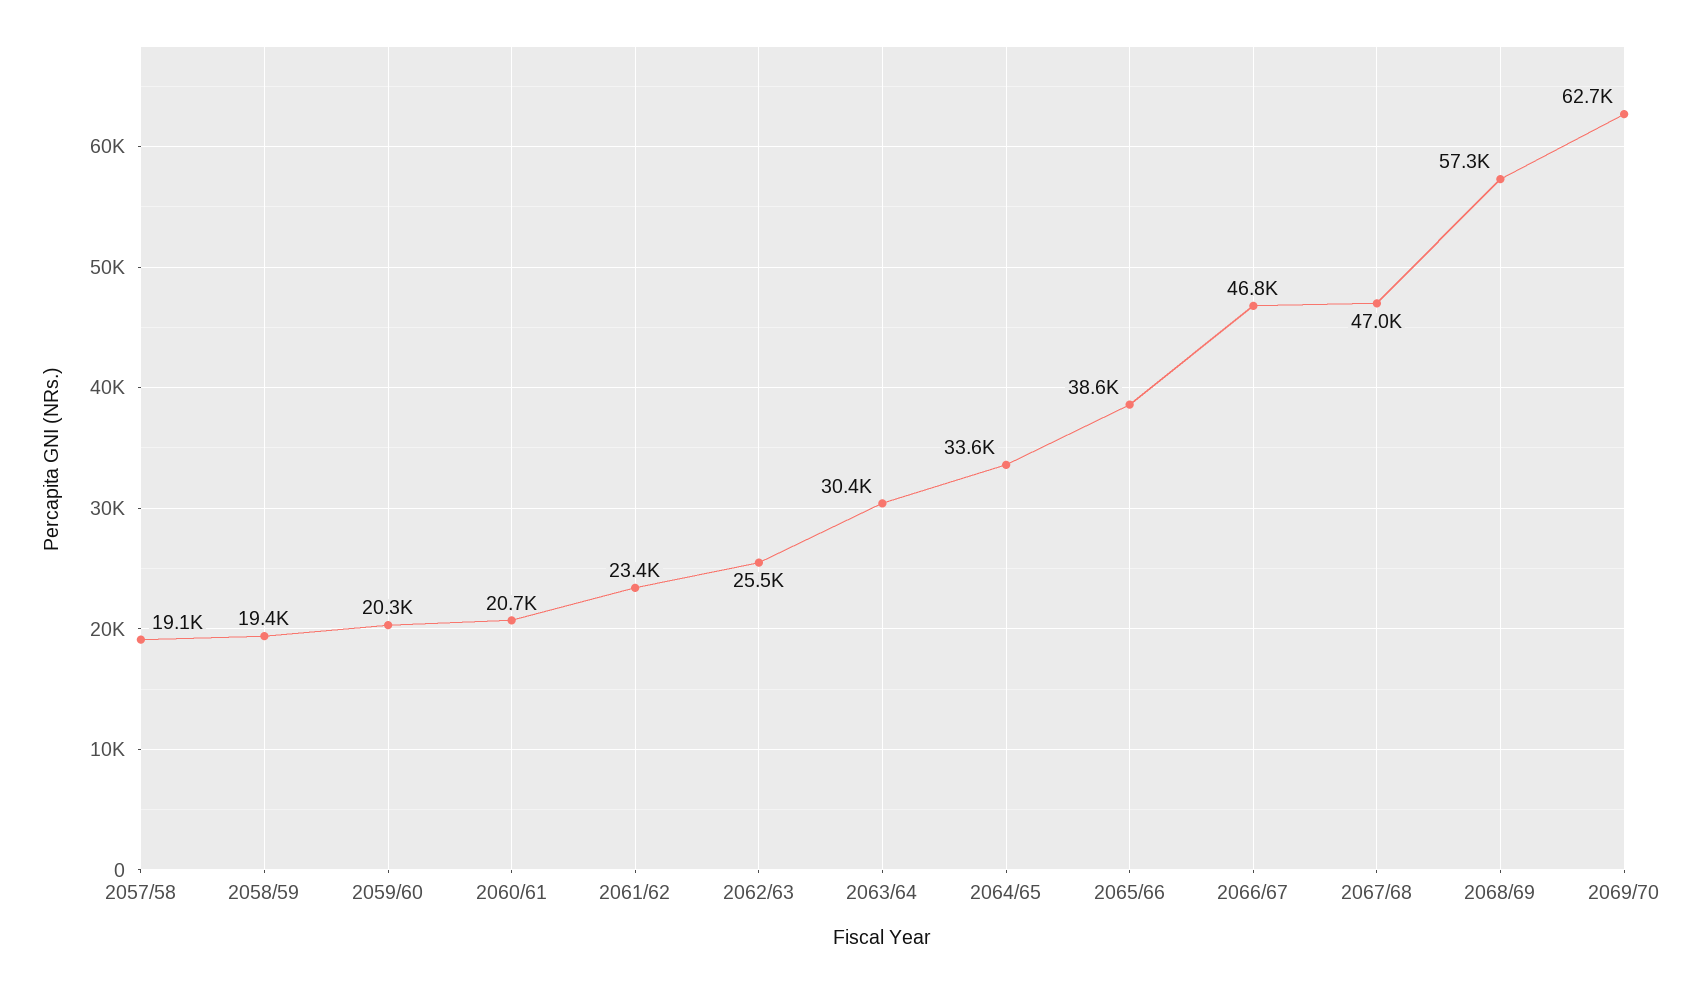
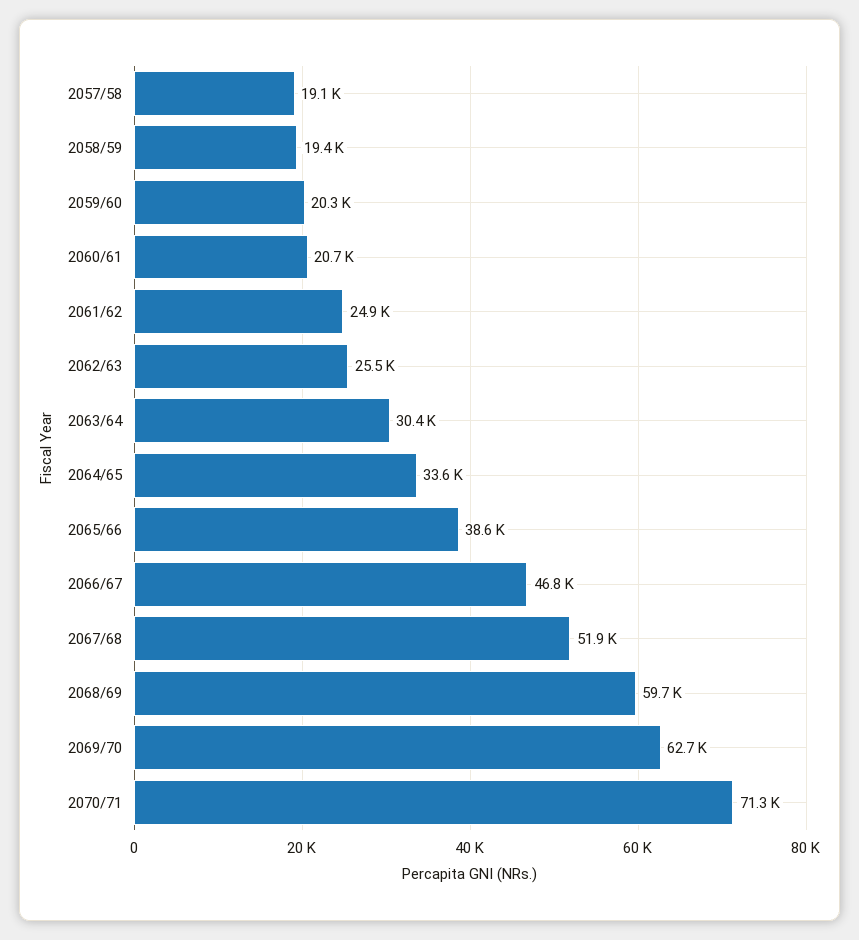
2061/62: 23400 -> 24900
2067/68: 47000 -> 51900
2068/69: 57300 -> 59700
2070/71: none -> 71300

